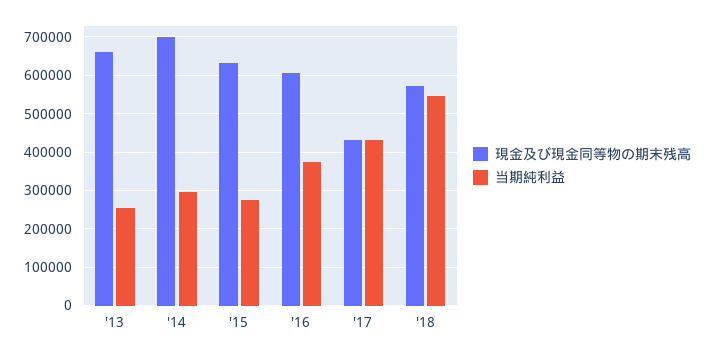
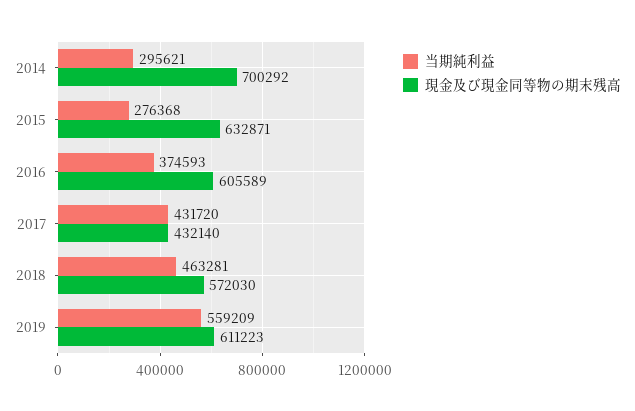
現金及び現金同等物の期末残高, '13: 660000 -> none
当期純利益, '13: 260000 -> none
当期純利益, '18: 540000 -> 463281
当期純利益, 2019: none -> 559209
現金及び現金同等物の期末残高, 2019: none -> 611223

